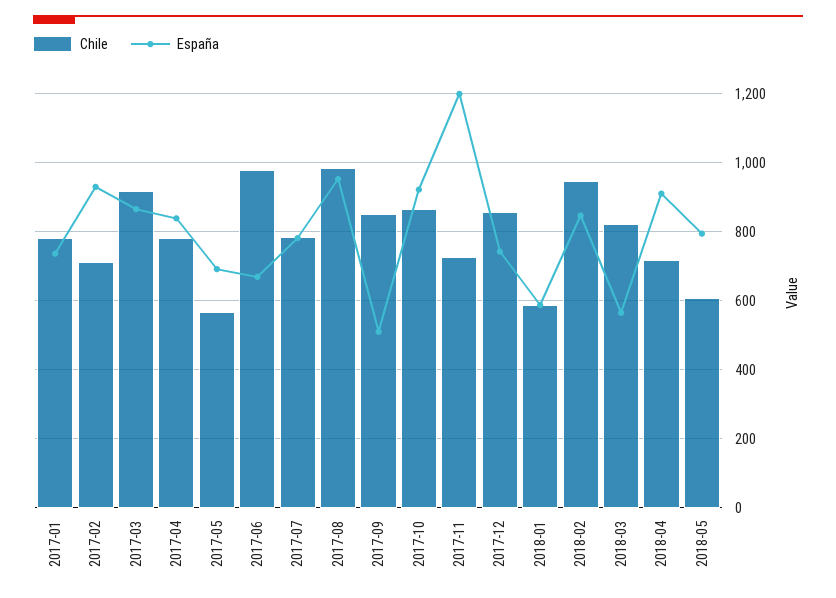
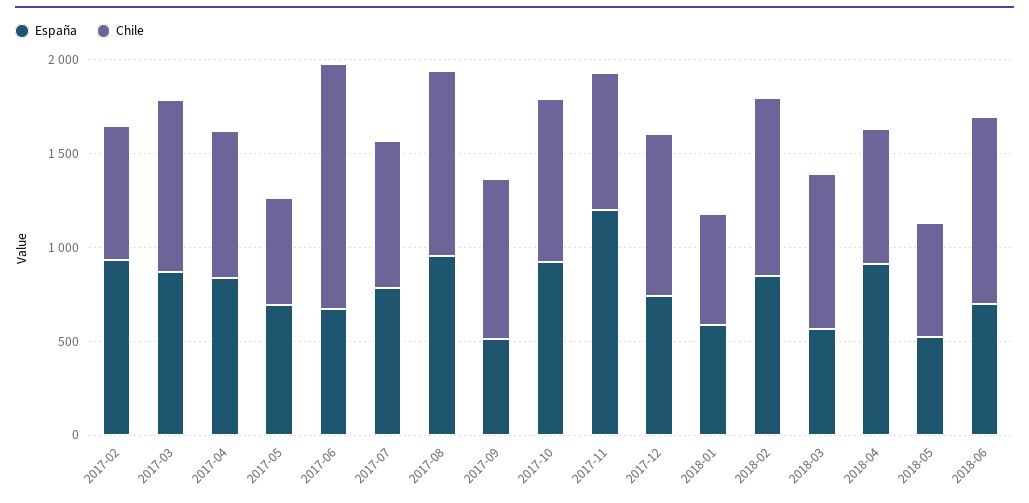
Chile, 2017-01: 780 -> none
España, 2017-01: 740 -> none
Chile, 2017-06: 980 -> 1300
España, 2018-05: 800 -> 500
España, 2018-06: none -> 700
Chile, 2018-06: none -> 1000

